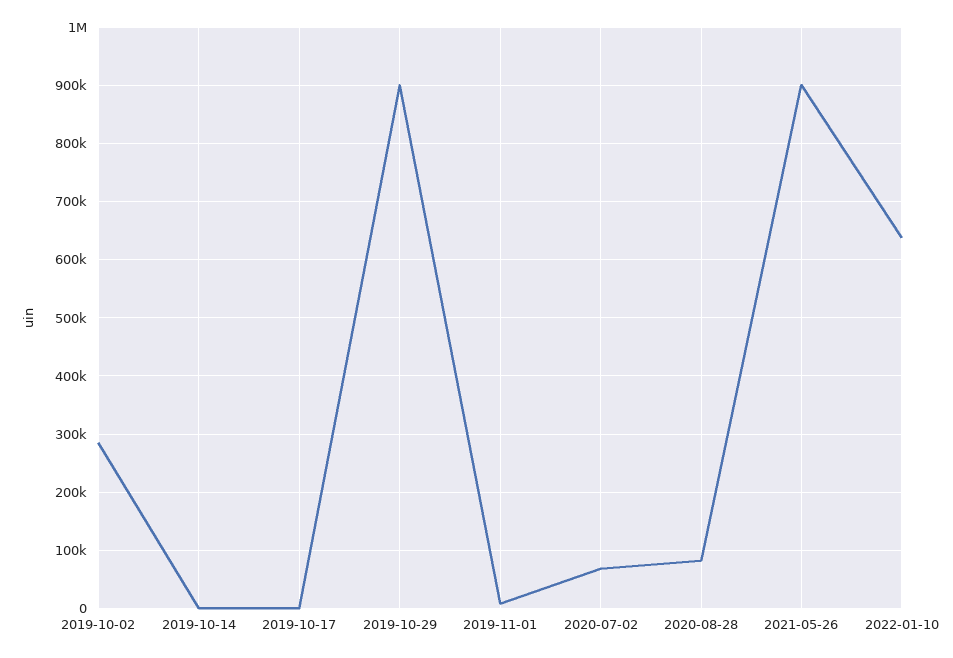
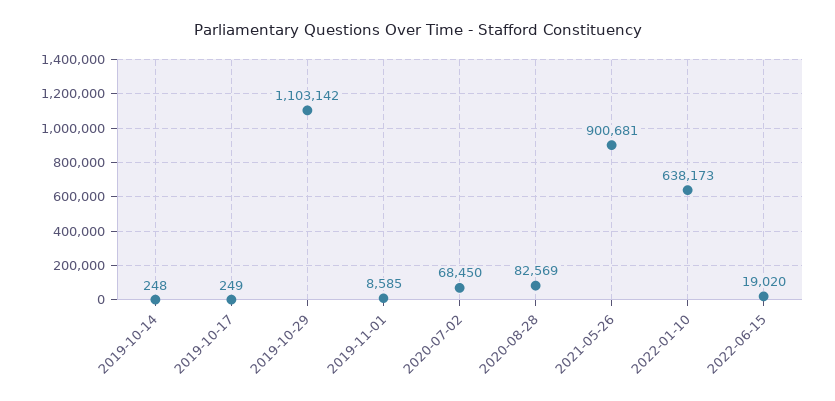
2019-10-02: 280000 -> none
2019-10-29: 900000 -> 1103142
2022-06-15: none -> 19020

